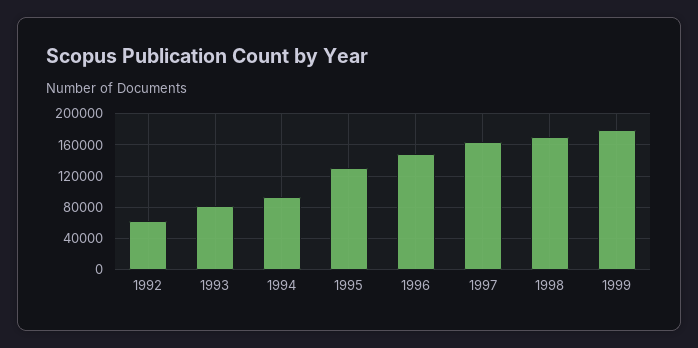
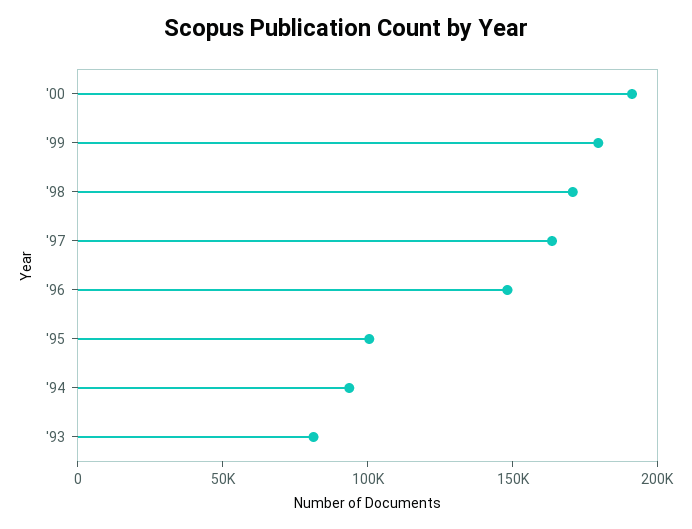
1992: 60000 -> none
1995: 130000 -> 100000
'00: none -> 190000

